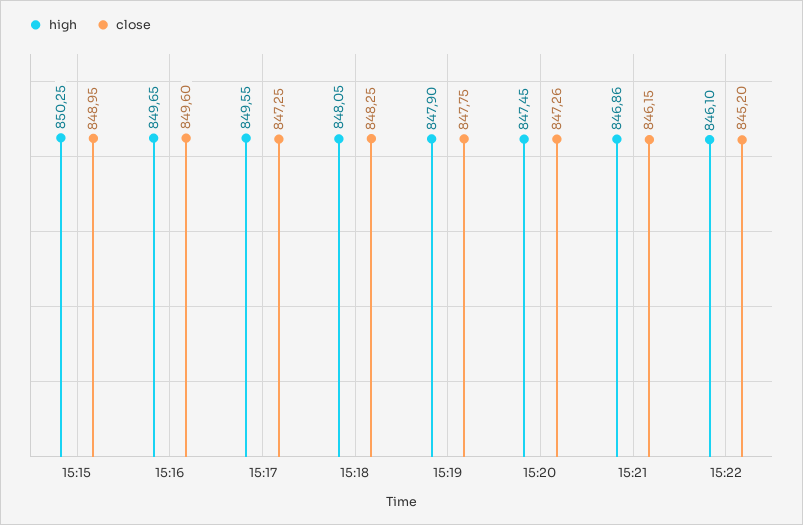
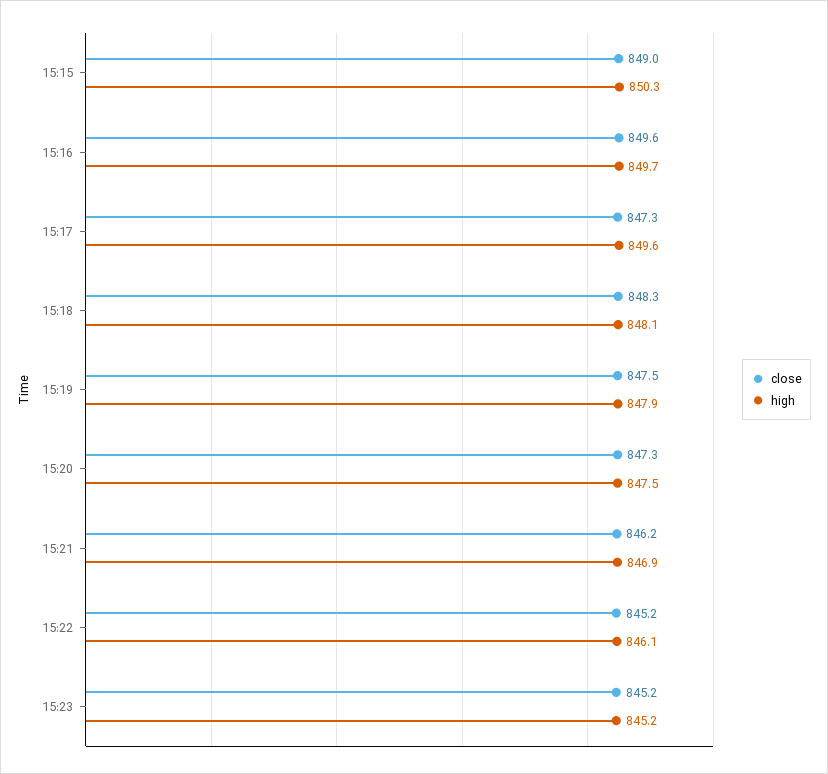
close, 15:19: 847.75 -> 847.5
close, 15:23: none -> 845.2
high, 15:23: none -> 845.2

